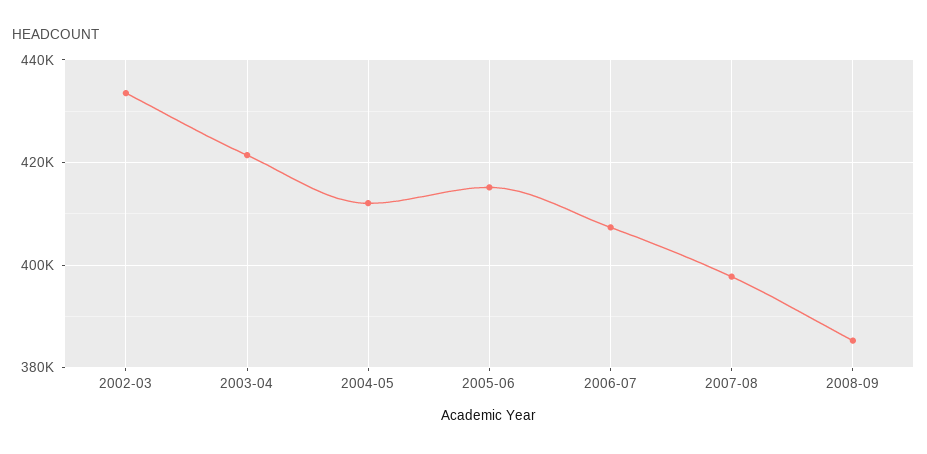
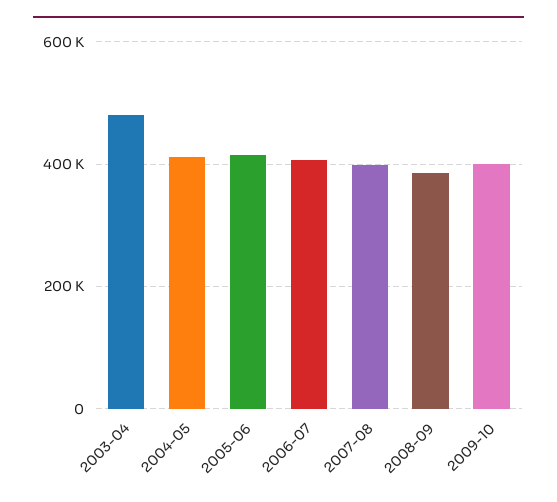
2002-03: 434000 -> none
2003-04: 422000 -> 480000
2009-10: none -> 400000

